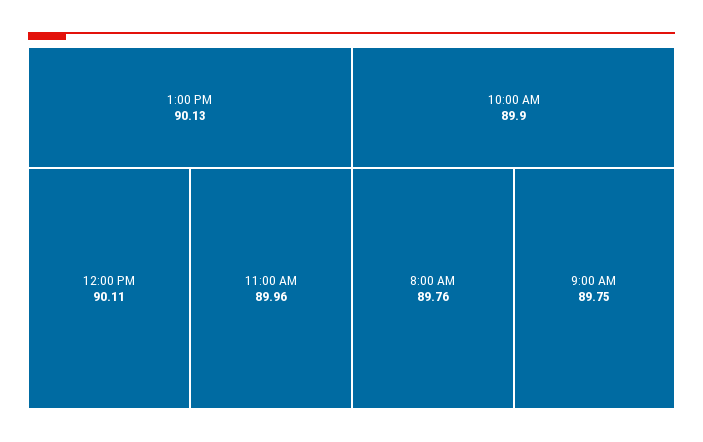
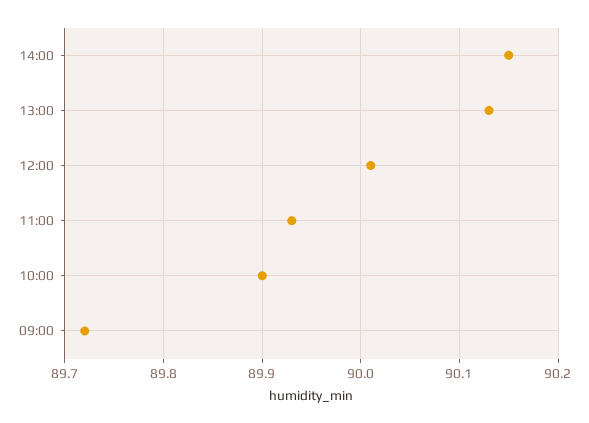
12:00 PM: 90.11 -> 90.01
11:00 AM: 89.96 -> 89.93
8:00 AM: 89.76 -> none
9:00 AM: 89.75 -> 89.72
14:00: none -> 90.15

